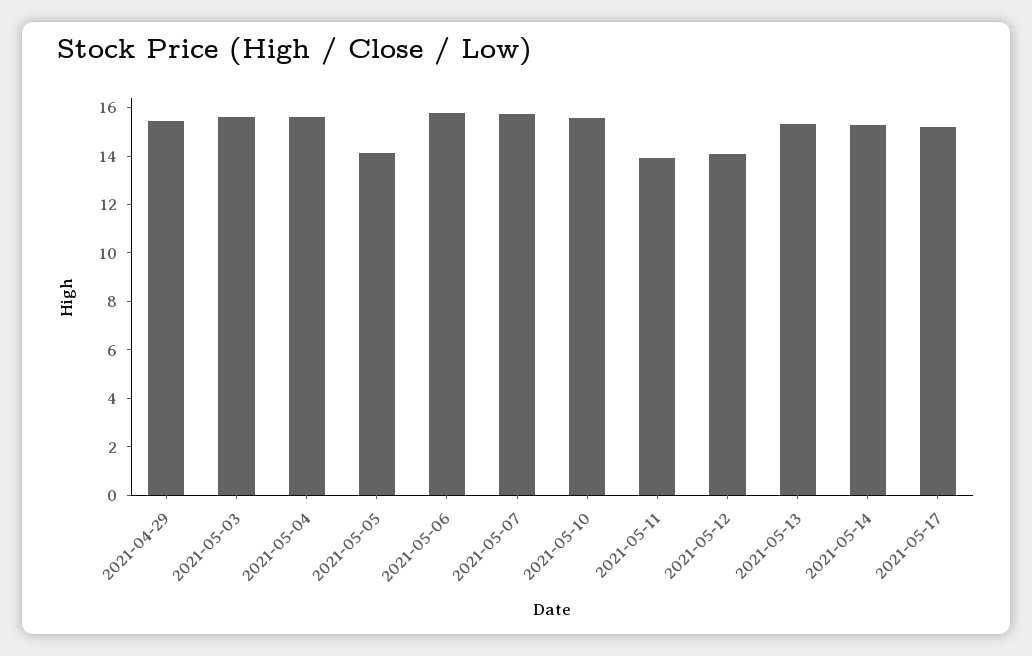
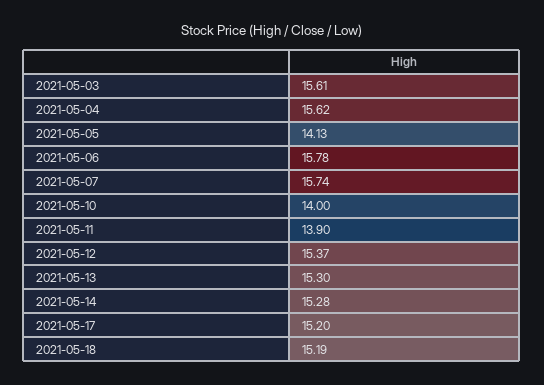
2021-04-29: 15.5 -> none
2021-05-10: 15.5 -> 14
2021-05-12: 14 -> 15.37
2021-05-18: none -> 15.19

